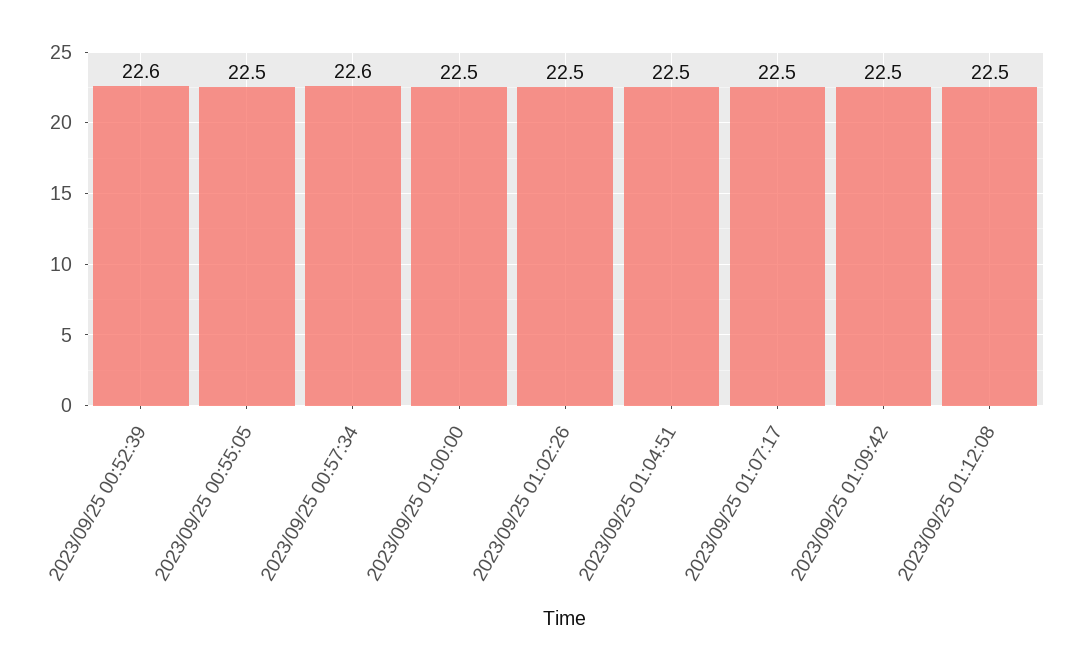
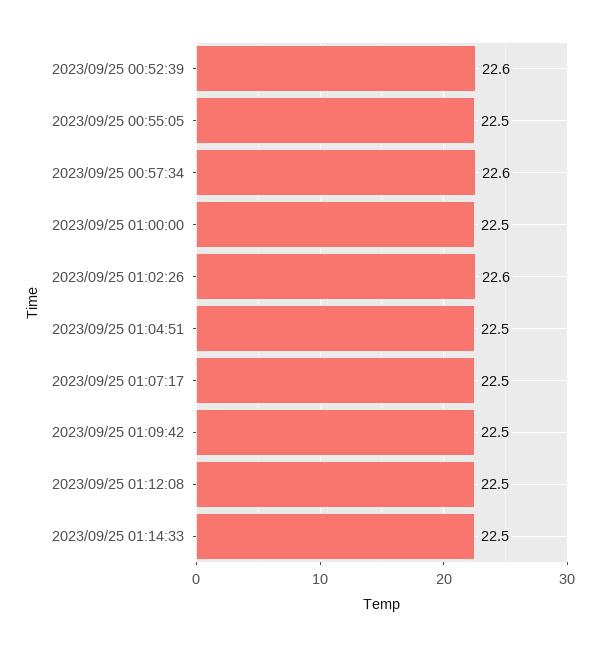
2023/09/25 01:02:26: 22.5 -> 22.6
2023/09/25 01:14:33: none -> 22.5

